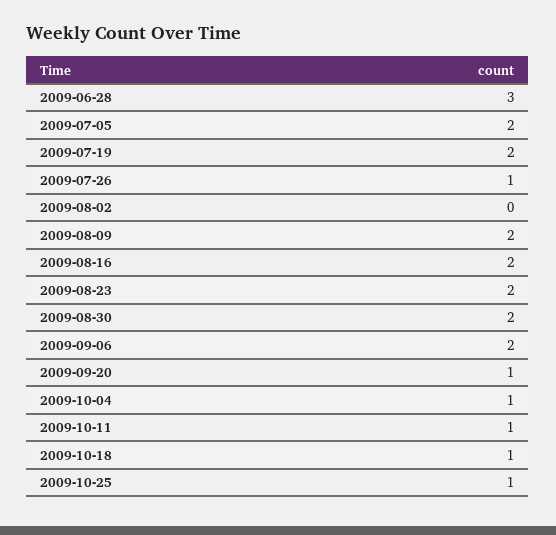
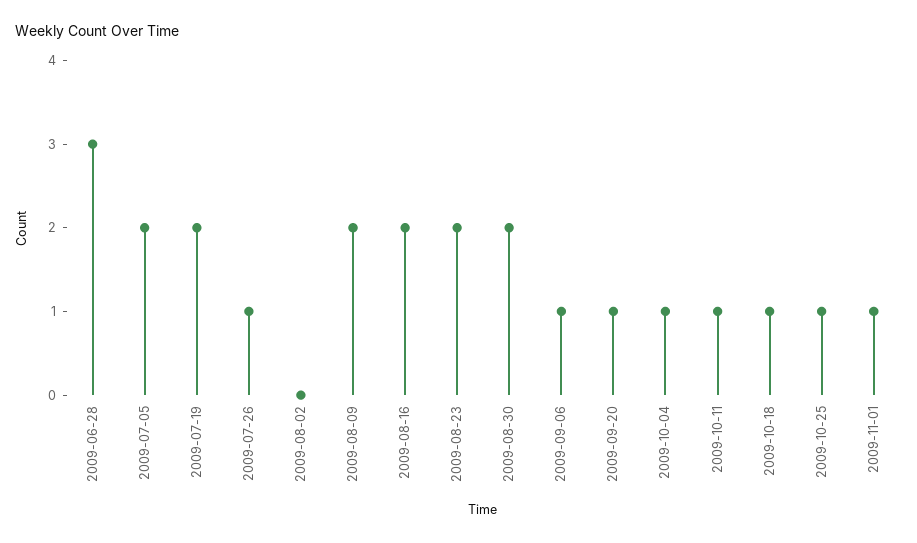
2009-09-06: 2 -> 1
2009-11-01: none -> 1

